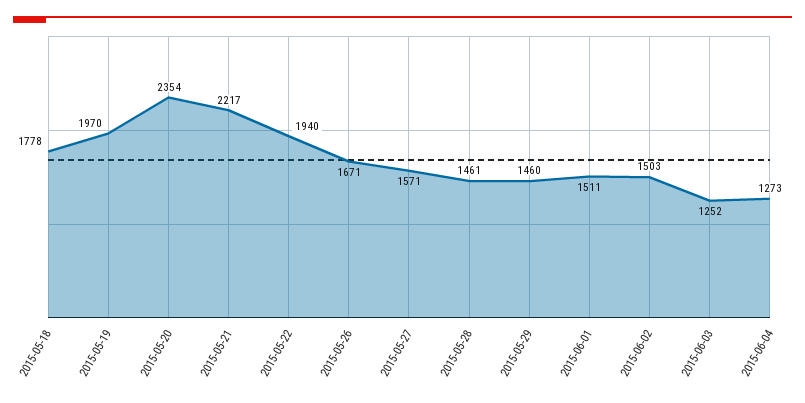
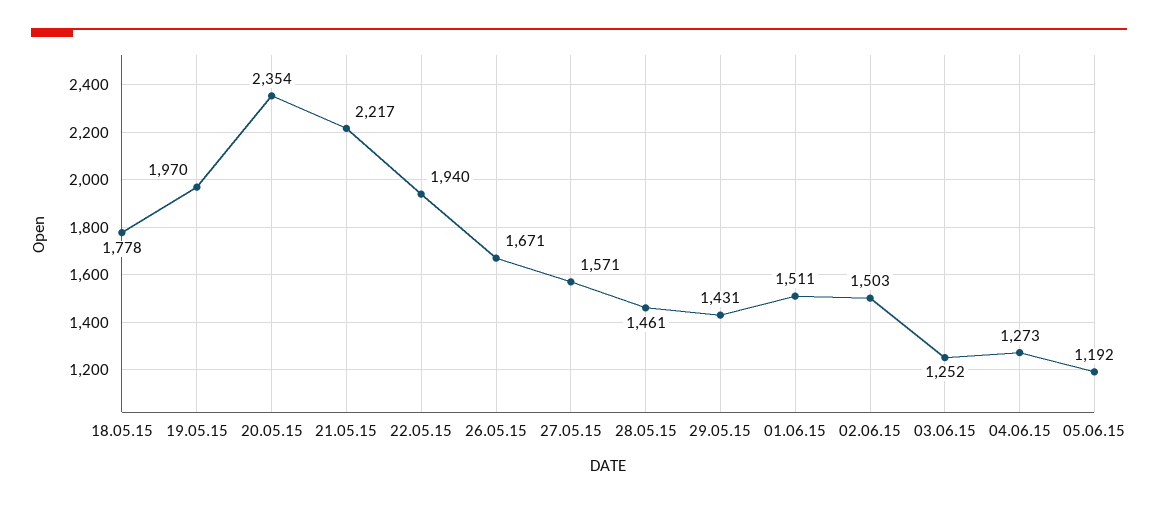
2015-05-29: 1460 -> 1431
05.06.15: none -> 1192

